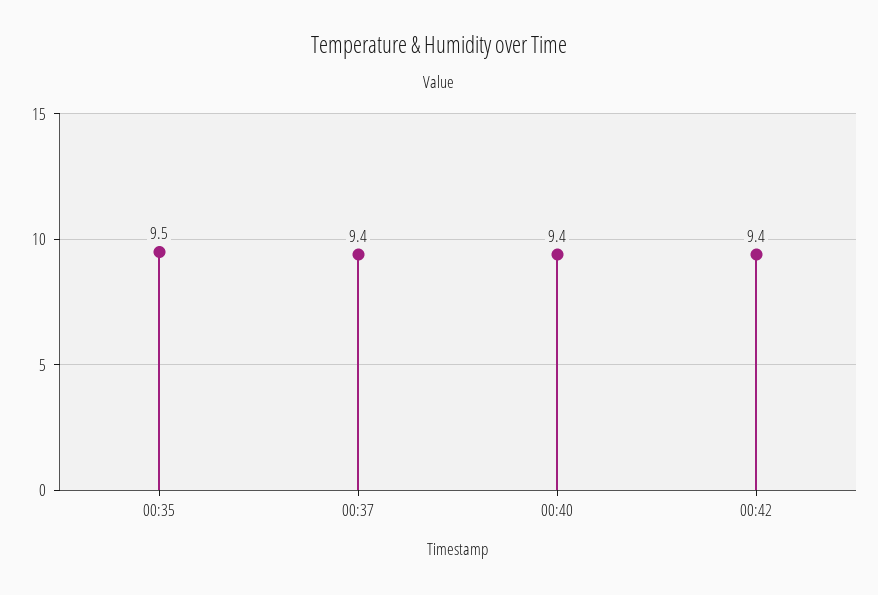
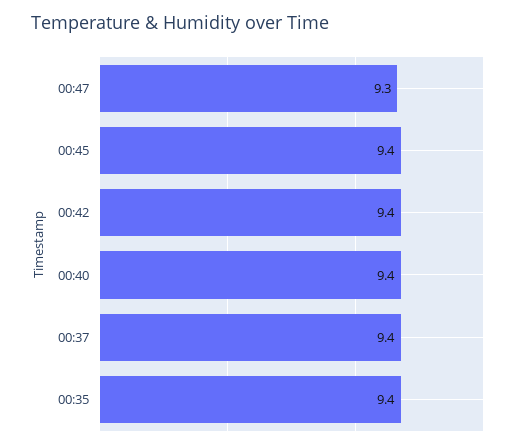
00:35: 9.5 -> 9.4
00:47: none -> 9.3
00:45: none -> 9.4

